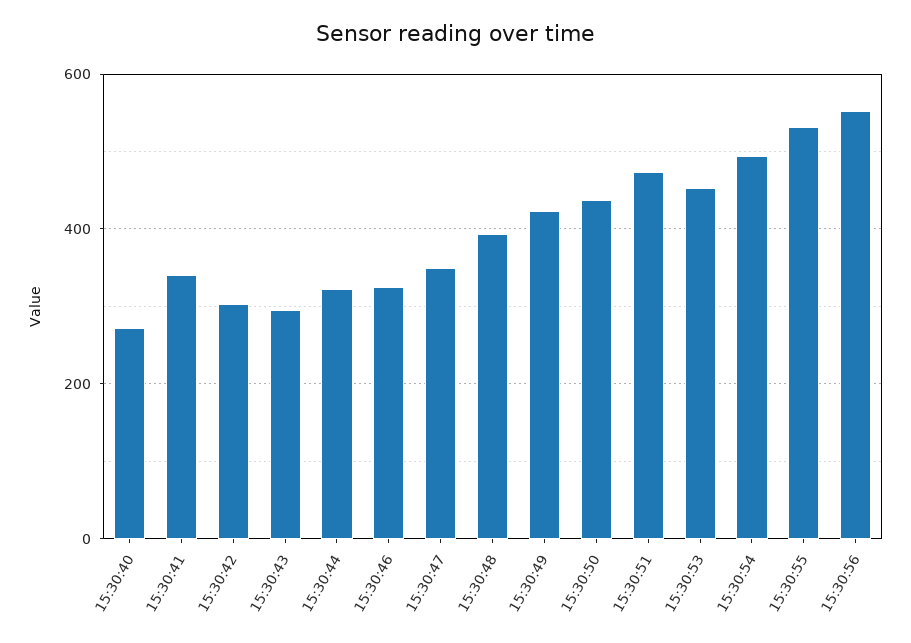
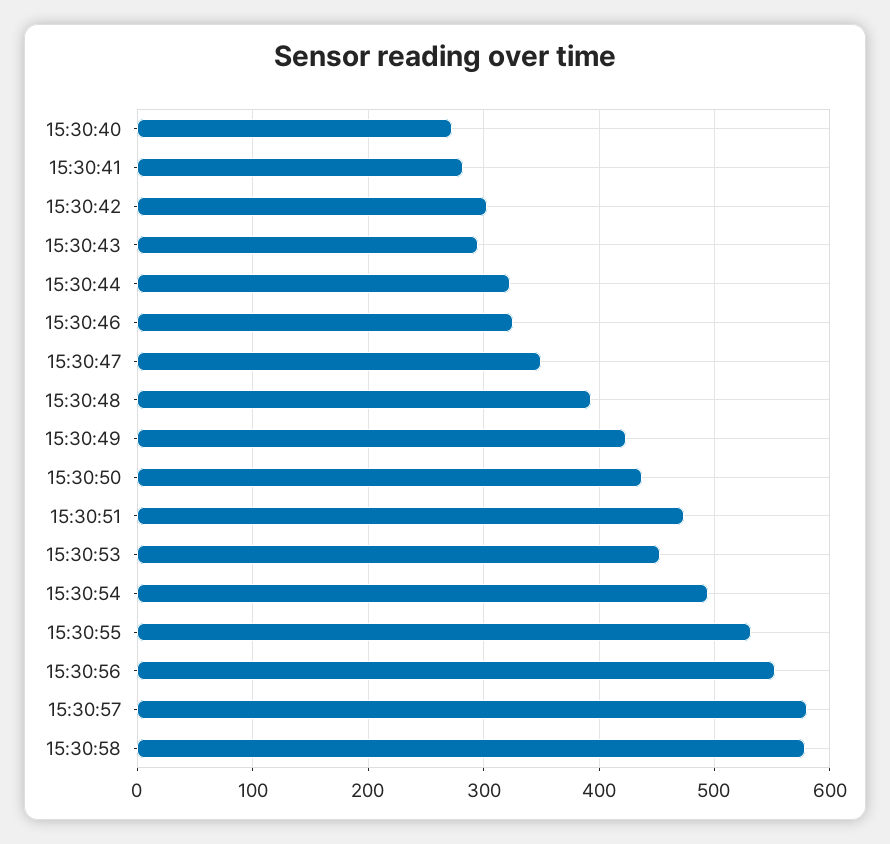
15:30:41: 340 -> 280
15:30:57: none -> 580
15:30:58: none -> 580

